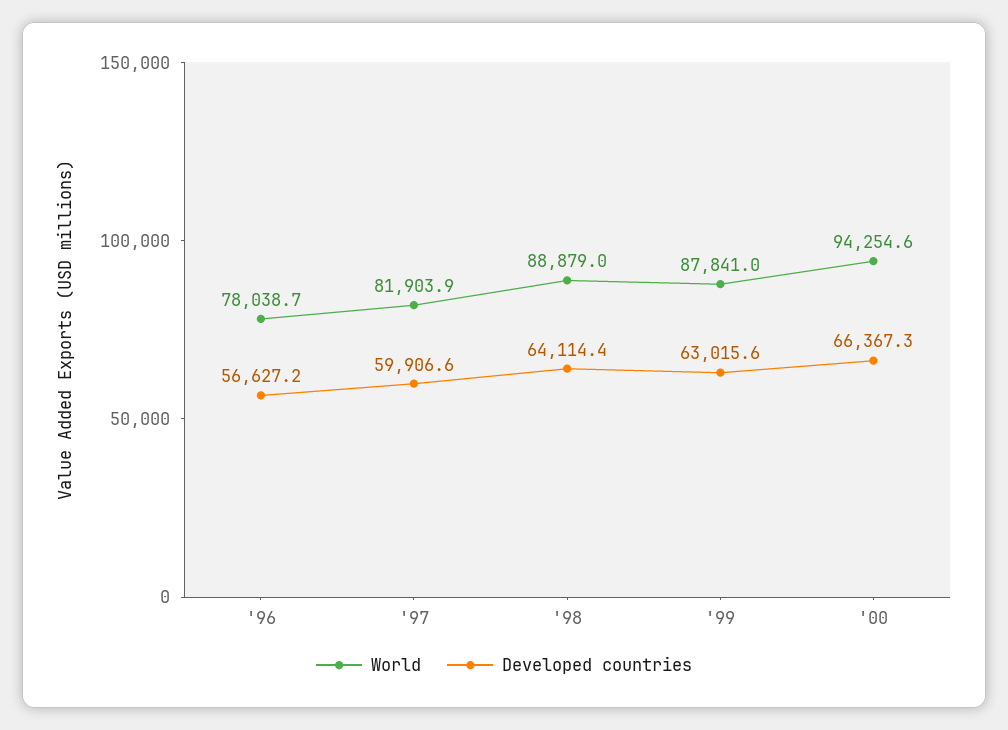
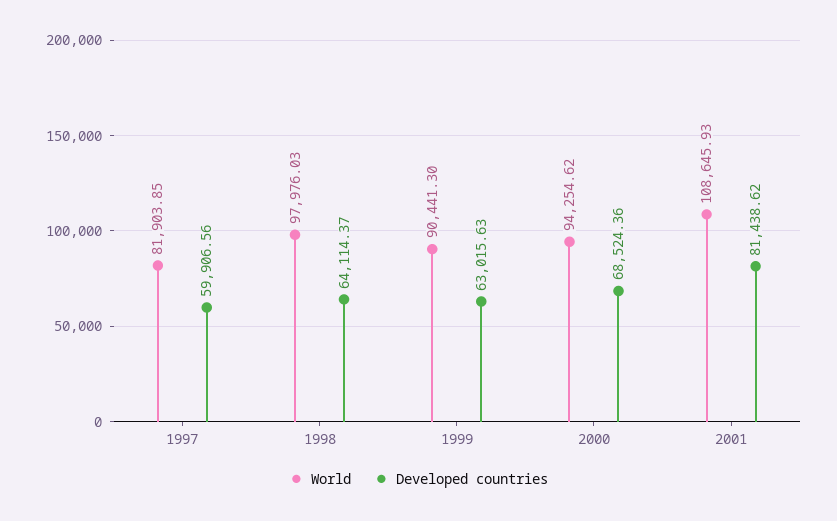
World, '96: 78038.7 -> none
Developed countries, '96: 56627.2 -> none
World, '98: 88879 -> 97976.03
World, '99: 87841 -> 90441.3
Developed countries, '00: 66367.3 -> 68524.36
World, 2001: none -> 108645.93
Developed countries, 2001: none -> 81438.62

